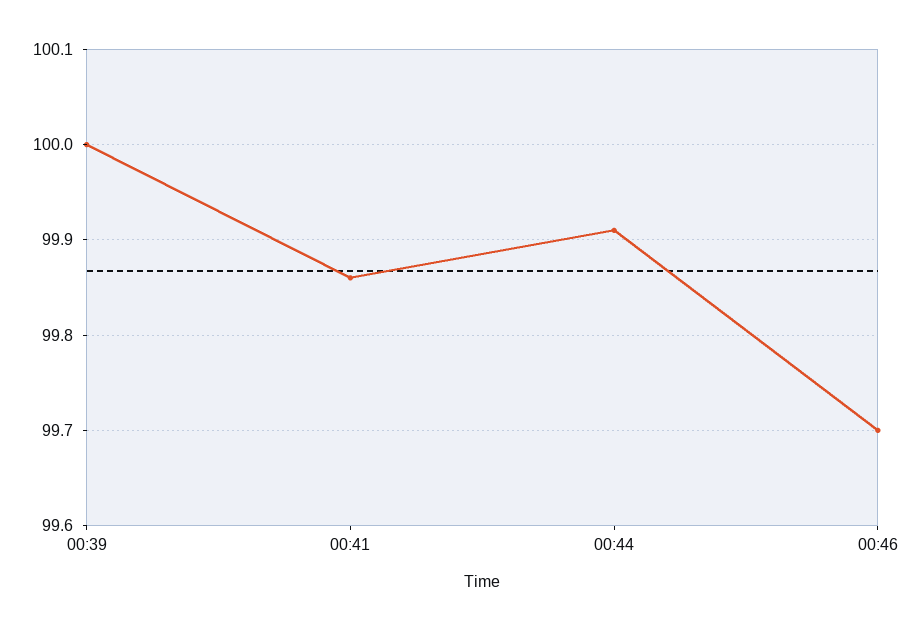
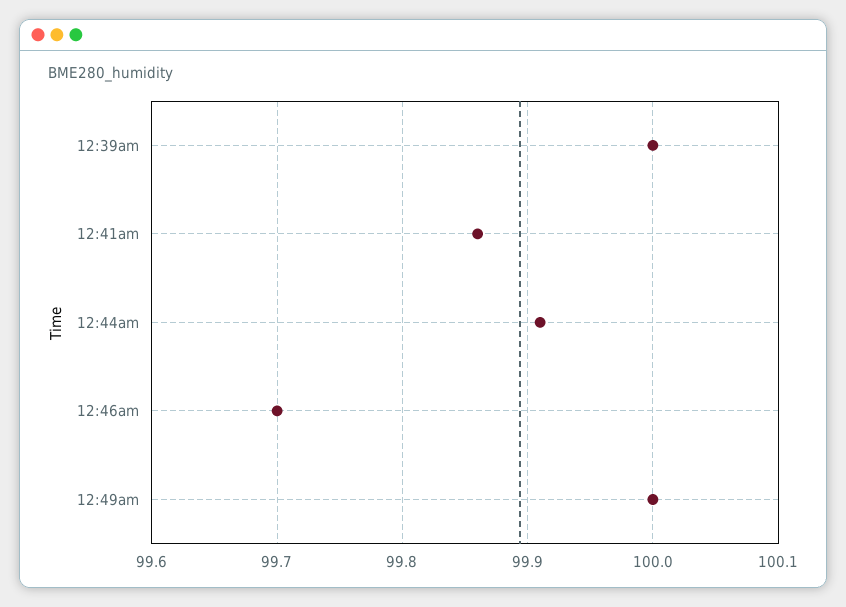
12:49am: none -> 100

